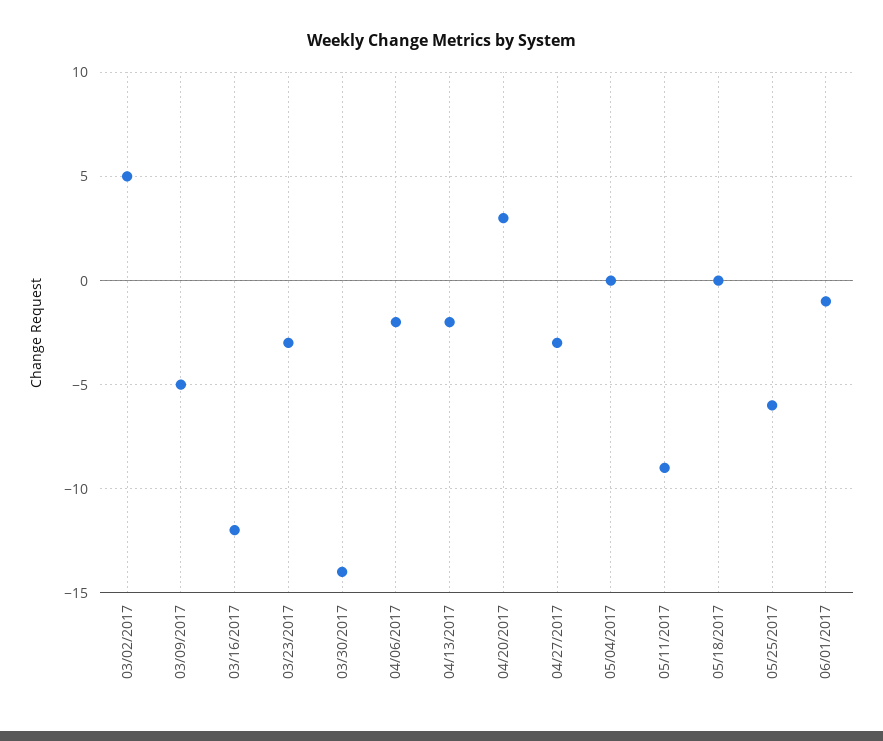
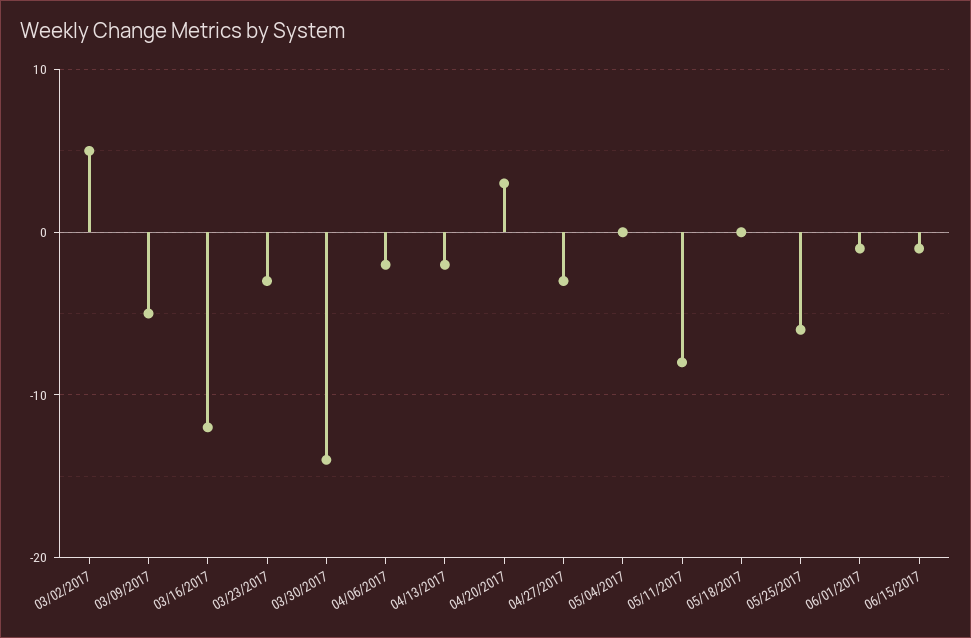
05/11/2017: -9 -> -8
06/15/2017: none -> -1

